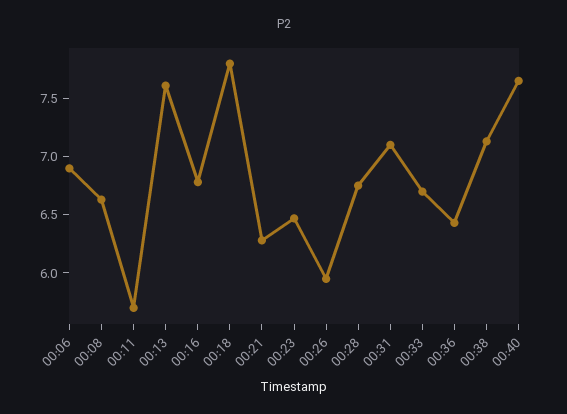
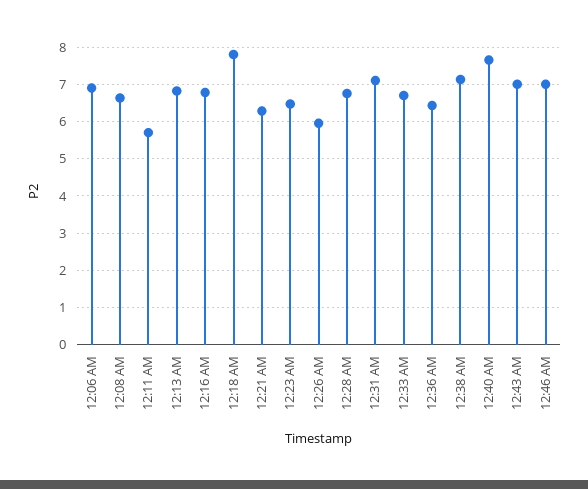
00:13: 7.6 -> 6.8
12:43 AM: none -> 7
12:46 AM: none -> 7

